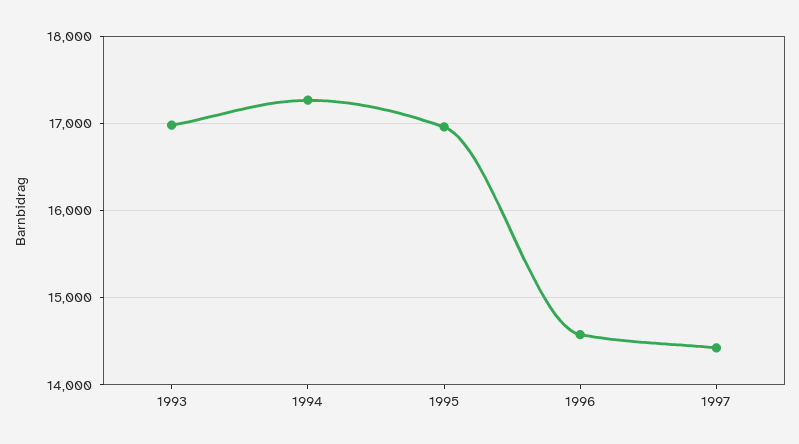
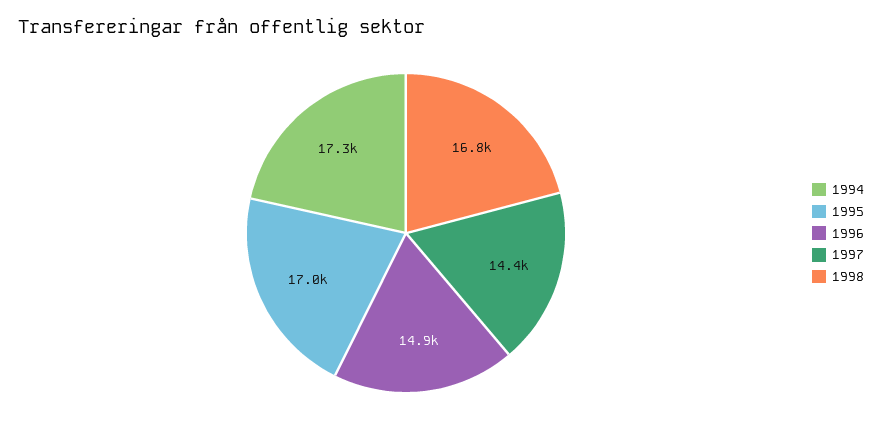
1993: 17000 -> none
1996: 14600 -> 14900
1998: none -> 16800

